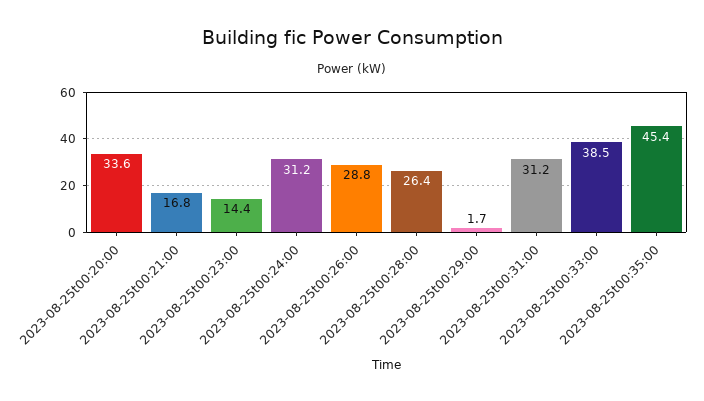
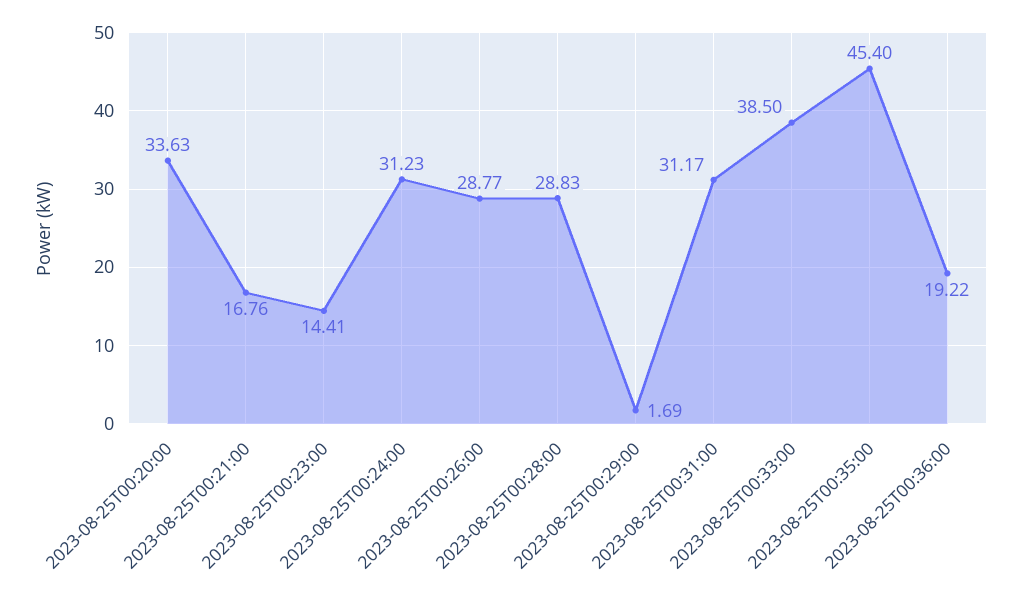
2023-08-25t00:28:00: 26.4 -> 28.83
2023-08-25T00:36:00: none -> 19.22

